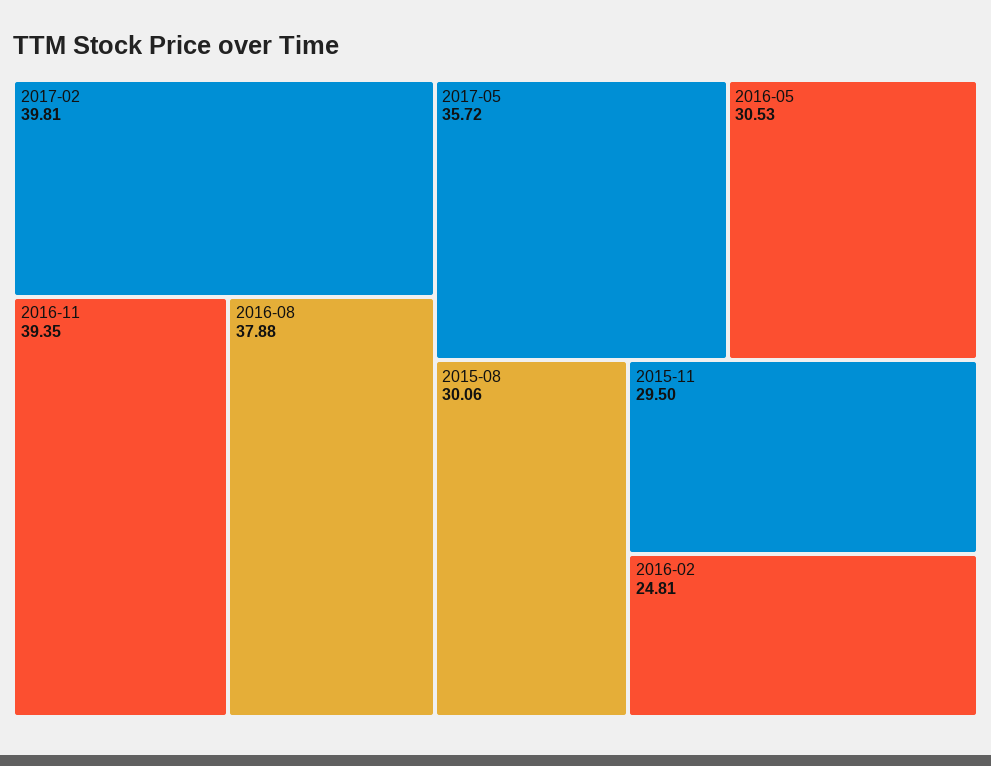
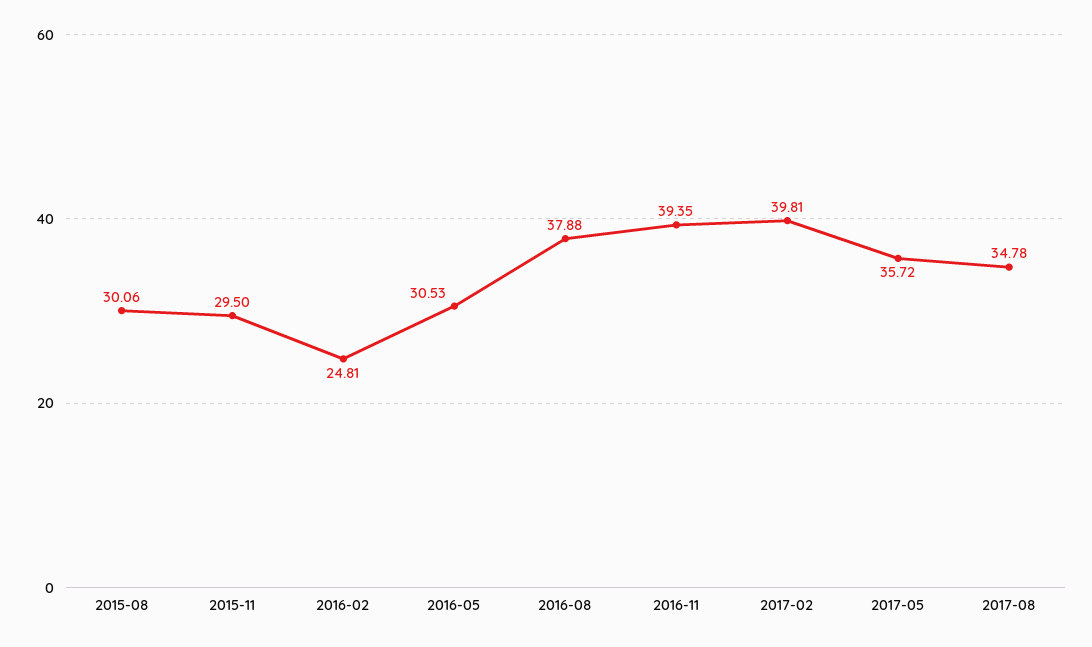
2017-08: none -> 34.78

